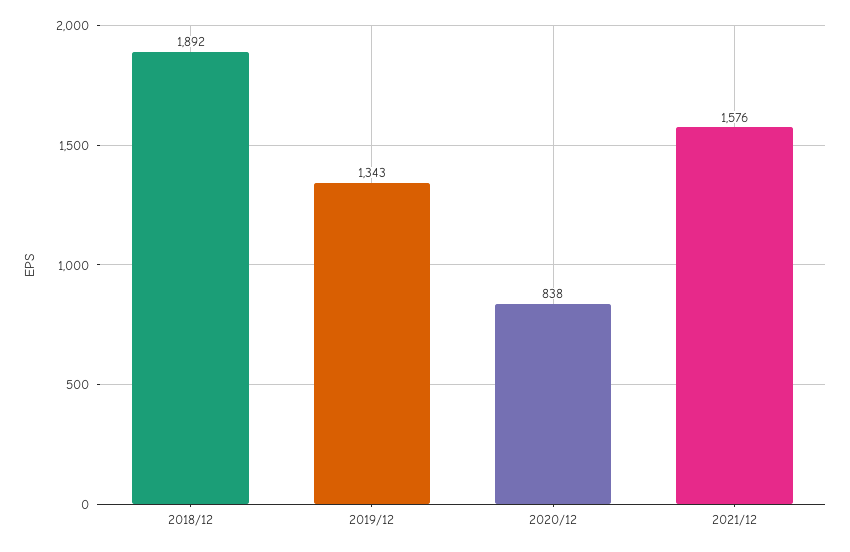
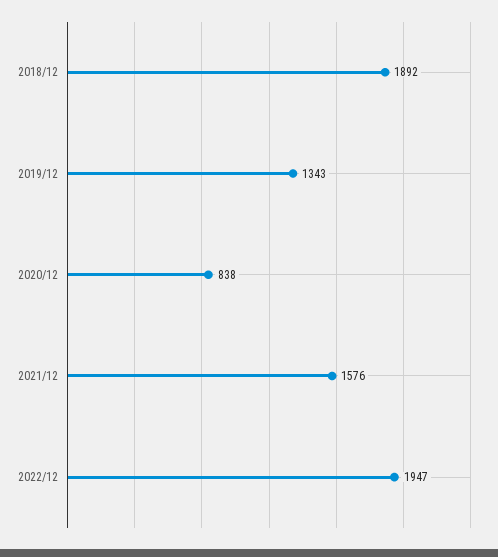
2022/12: none -> 1947

